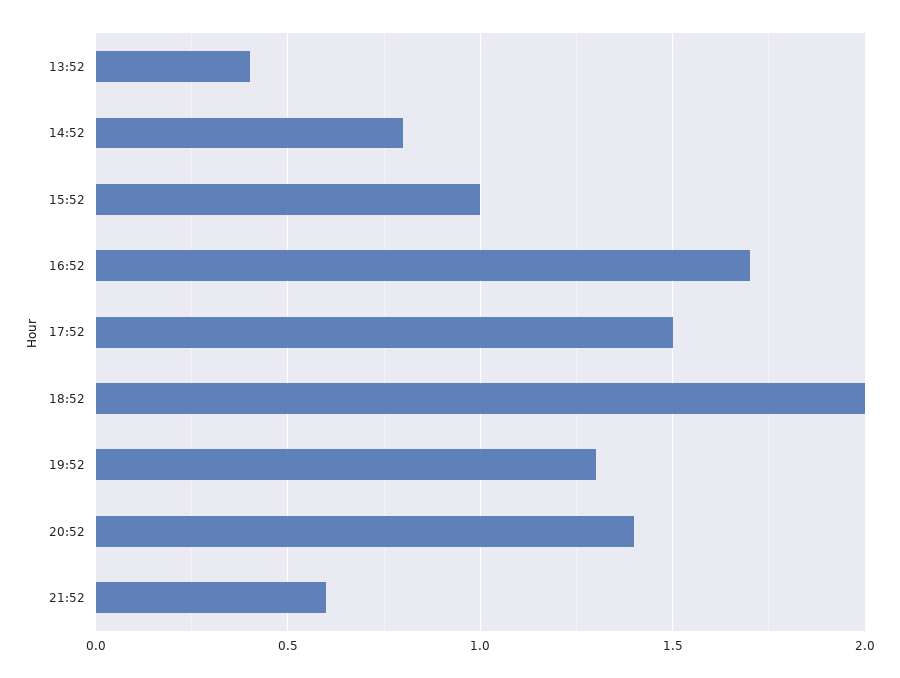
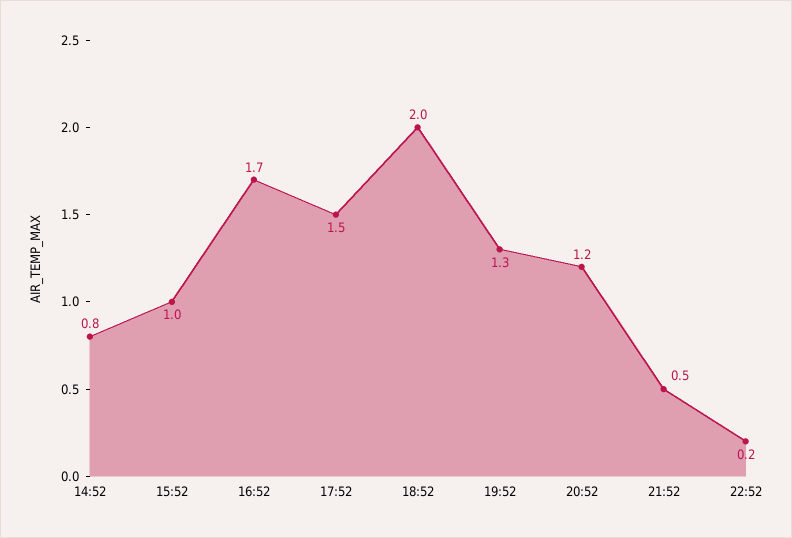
13:52: 0.4 -> none
20:52: 1.4 -> 1.2
21:52: 0.6 -> 0.5
22:52: none -> 0.2

